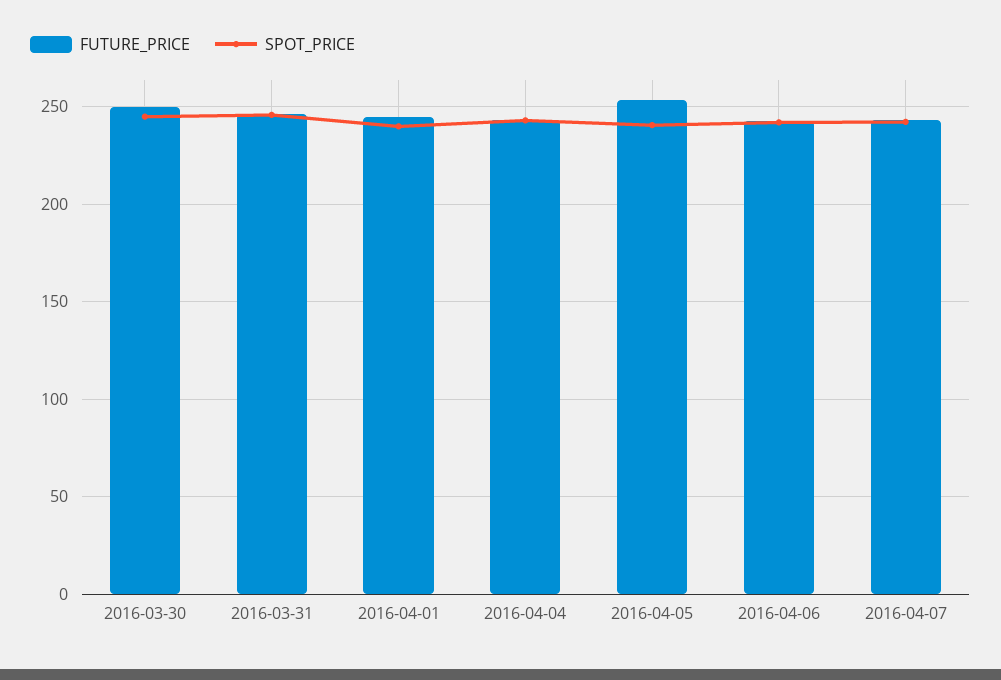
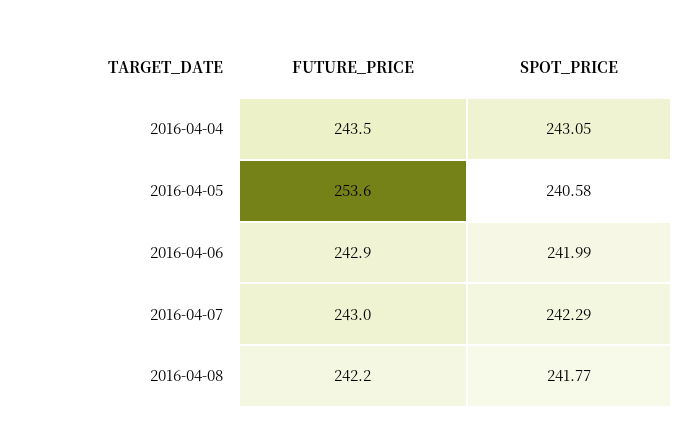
FUTURE_PRICE, 2016-03-30: 250 -> none
SPOT_PRICE, 2016-03-30: 245 -> none
FUTURE_PRICE, 2016-03-31: 245 -> none
SPOT_PRICE, 2016-03-31: 245 -> none
FUTURE_PRICE, 2016-04-01: 245 -> none
SPOT_PRICE, 2016-04-01: 240 -> none
FUTURE_PRICE, 2016-04-08: none -> 242.2
SPOT_PRICE, 2016-04-08: none -> 241.77

